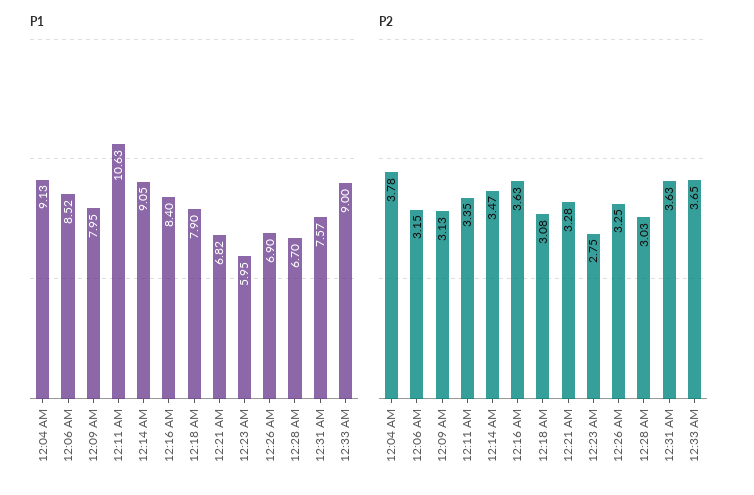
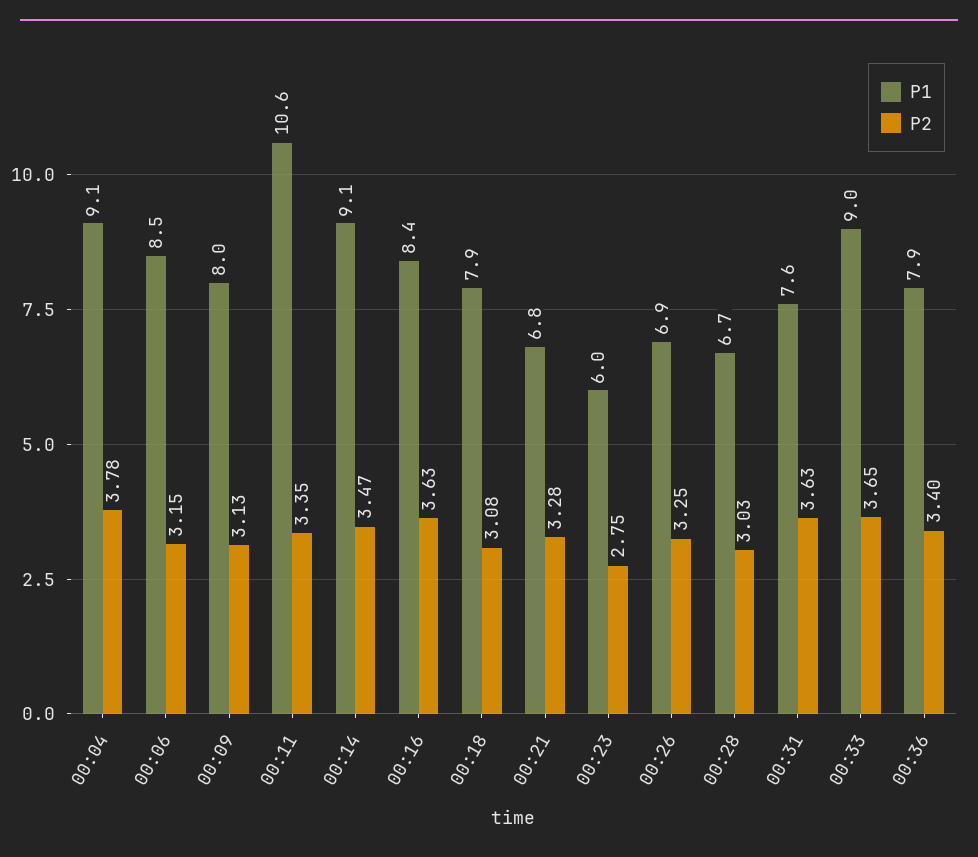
P1, 00:36: none -> 7.9
P2, 00:36: none -> 3.4

